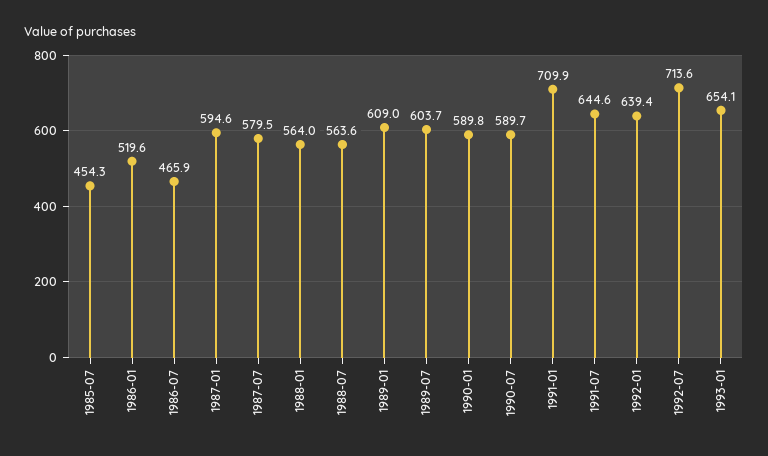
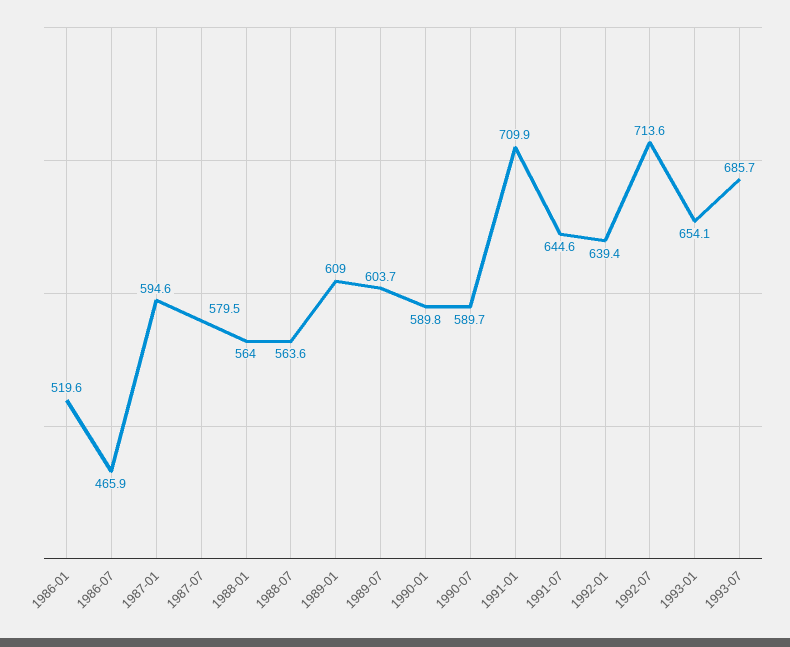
1985-07: 454.3 -> none
1993-07: none -> 685.7

